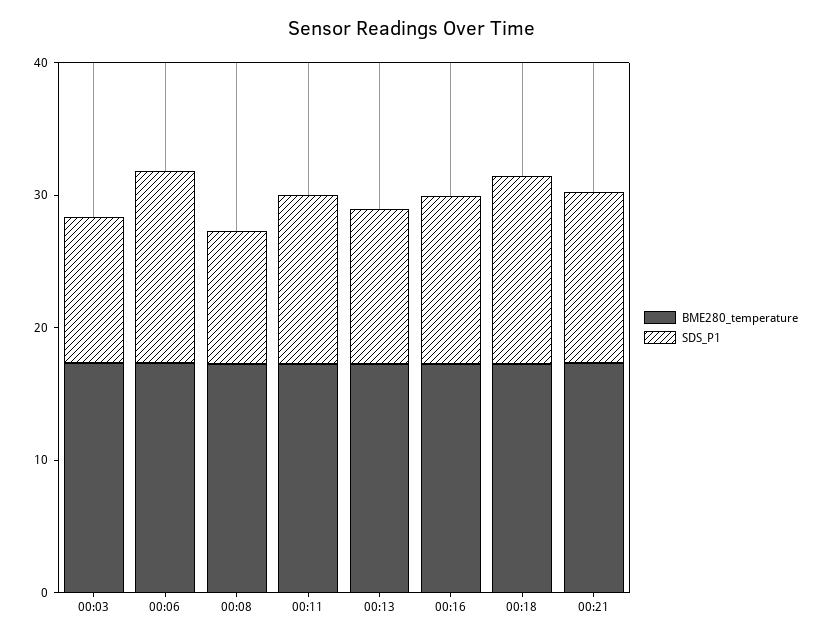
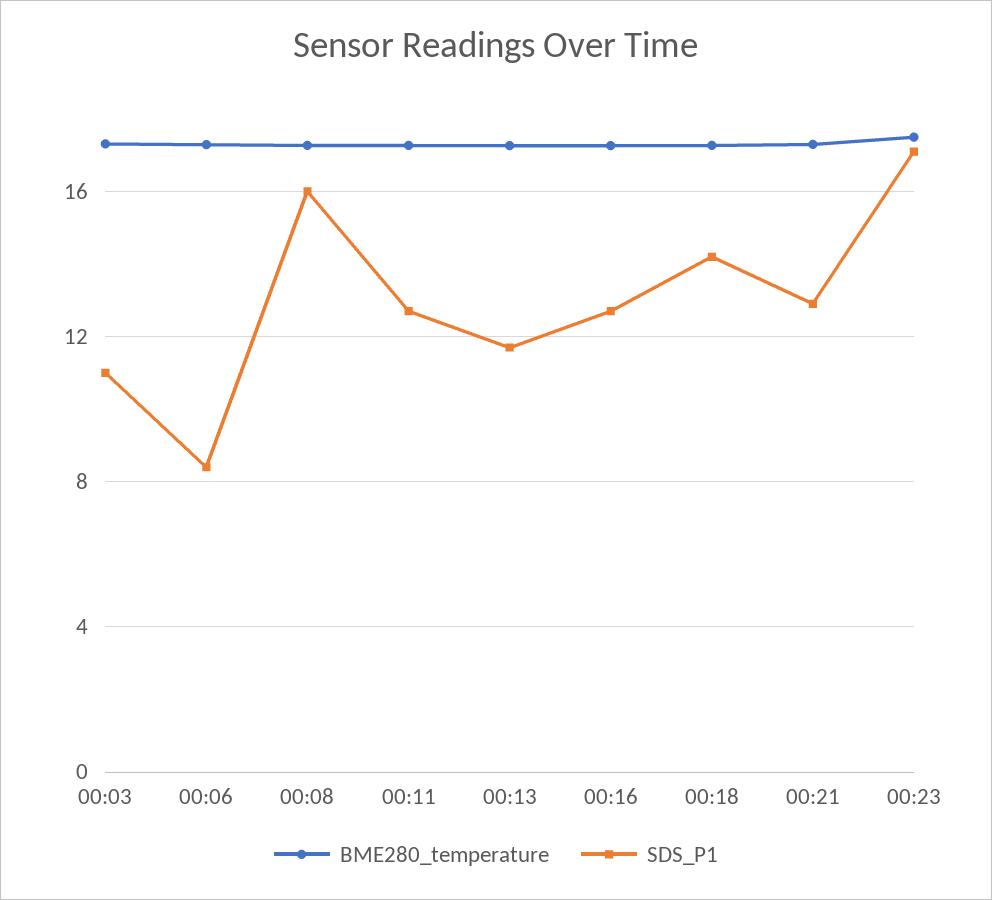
SDS_P1, 00:06: 14 -> 8.5
SDS_P1, 00:08: 10 -> 16
BME280_temperature, 00:23: none -> 17.5
SDS_P1, 00:23: none -> 17

